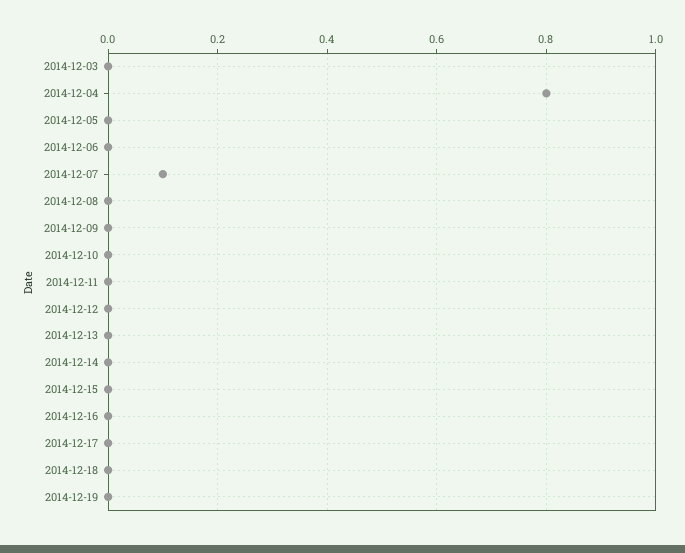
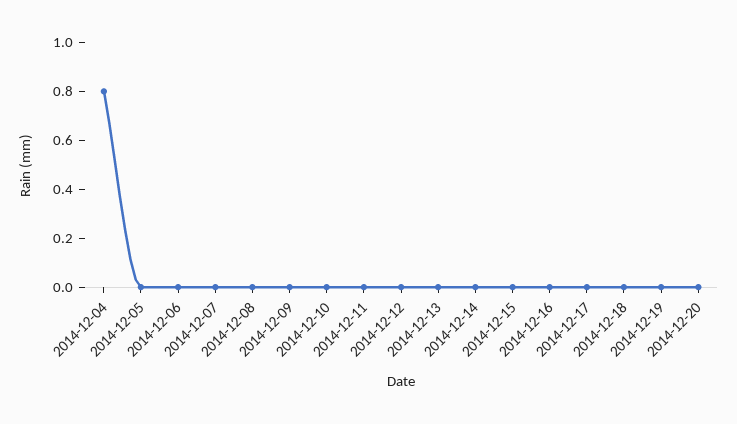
2014-12-03: 0 -> none
2014-12-07: 0.1 -> 0
2014-12-20: none -> 0

